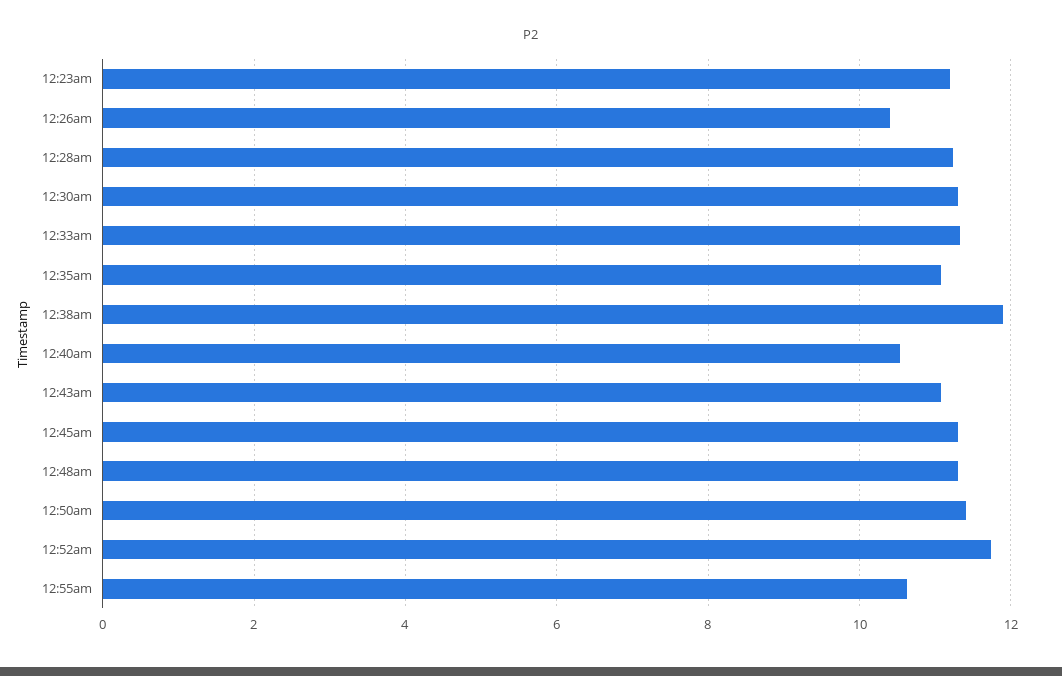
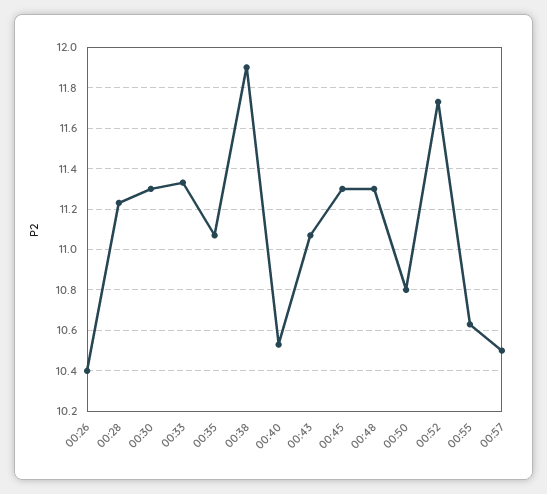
12:23am: 11.2 -> none
12:50am: 11.4 -> 10.8
00:57: none -> 10.5

